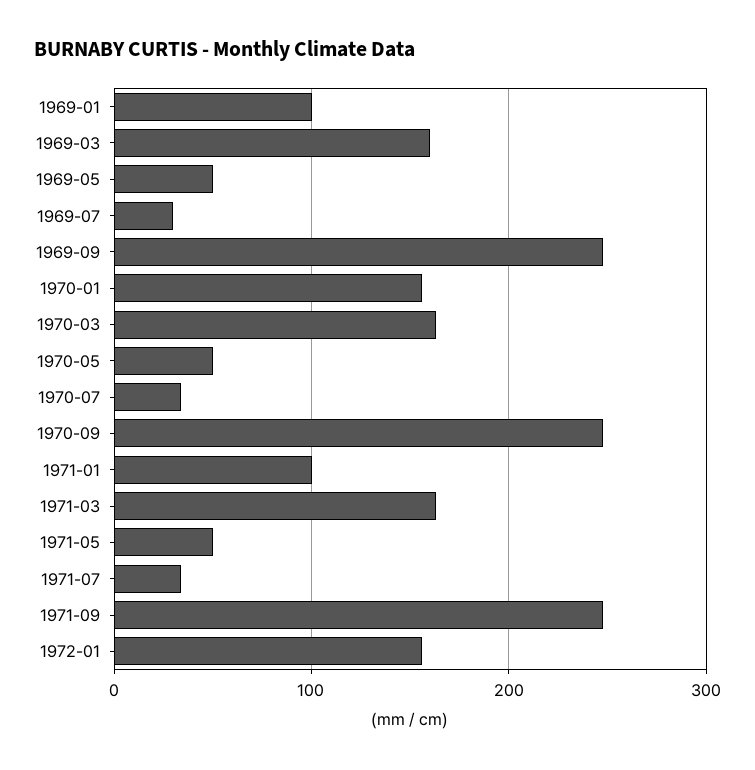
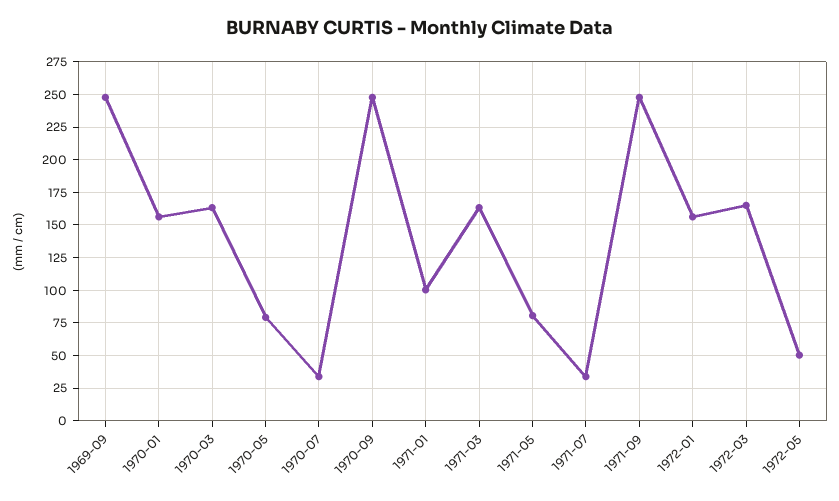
1969-01: 100 -> none
1969-03: 160 -> none
1969-05: 50 -> none
1969-07: 30 -> none
1970-05: 50 -> 80
1971-05: 50 -> 80
1972-03: none -> 165
1972-05: none -> 50

